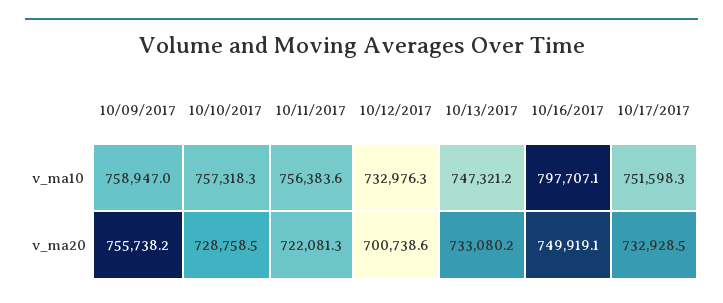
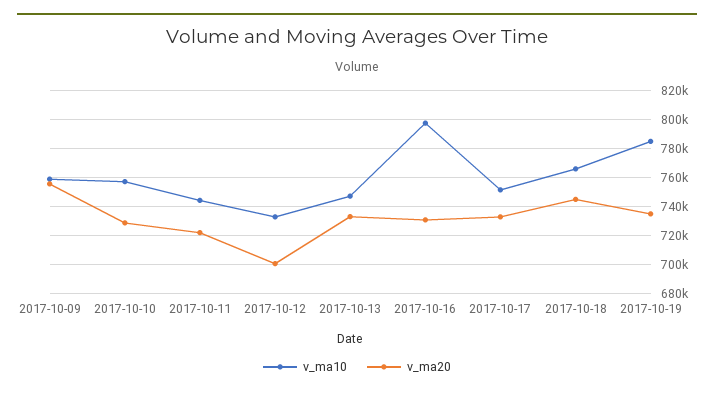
v_ma10, 10/11/2017: 756383.6 -> 745000
v_ma20, 10/16/2017: 749919.1 -> 730000
v_ma10, 2017-10-18: none -> 765000
v_ma20, 2017-10-18: none -> 745000
v_ma10, 2017-10-19: none -> 785000
v_ma20, 2017-10-19: none -> 735000

